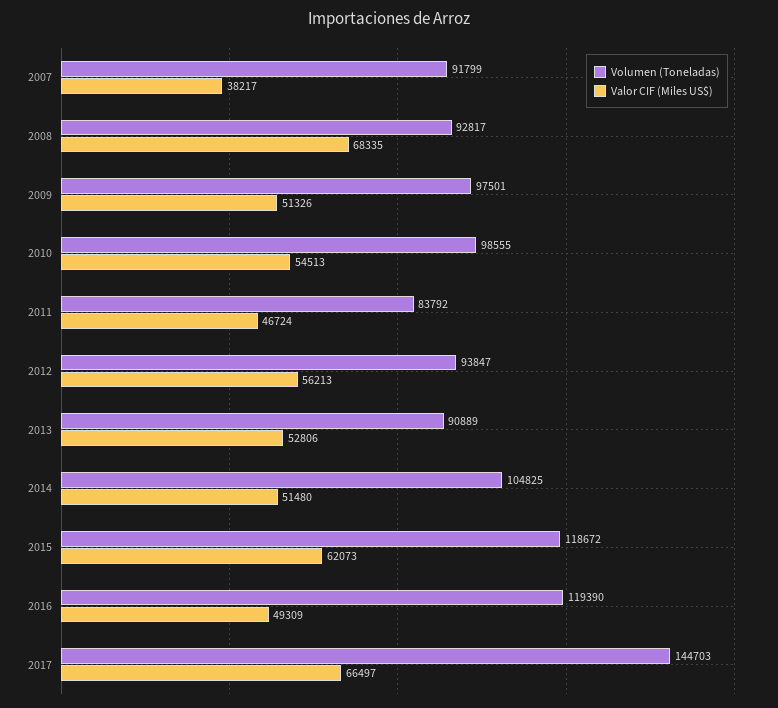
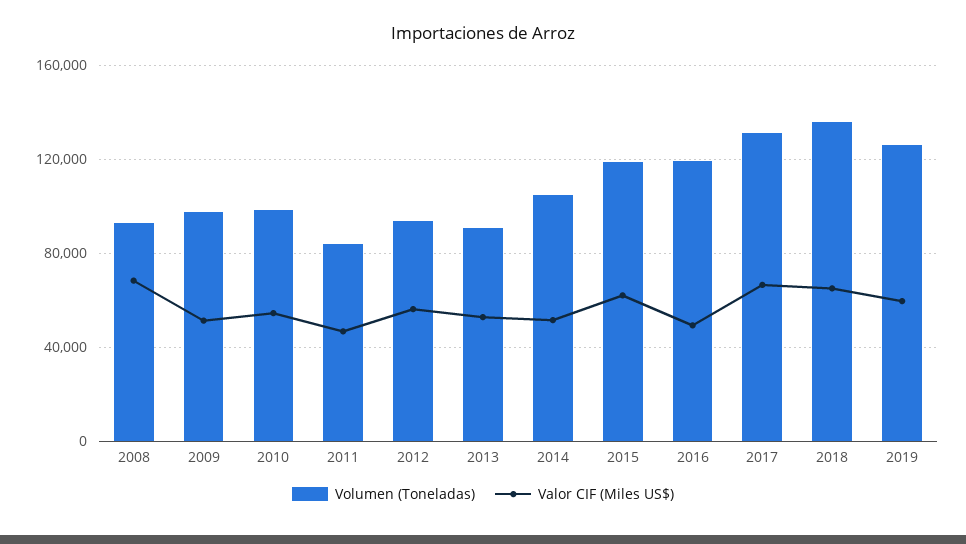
Volumen (Toneladas), 2007: 91799 -> none
Valor CIF (Miles US$), 2007: 38217 -> none
Volumen (Toneladas), 2017: 144703 -> 130000
Volumen (Toneladas), 2018: none -> 135000
Valor CIF (Miles US$), 2018: none -> 65000
Volumen (Toneladas), 2019: none -> 125000
Valor CIF (Miles US$), 2019: none -> 60000

